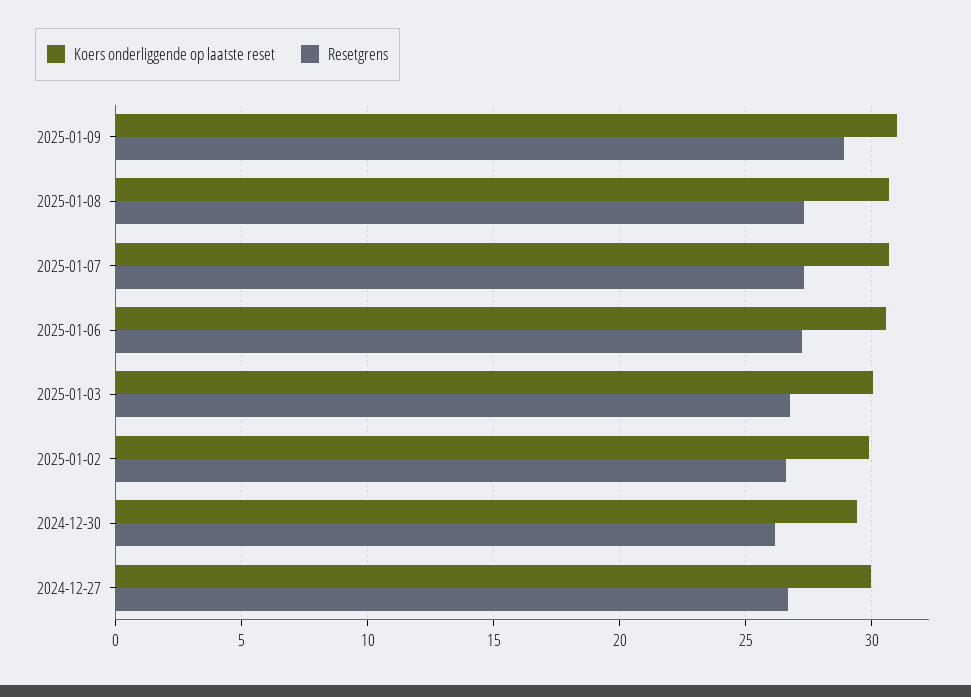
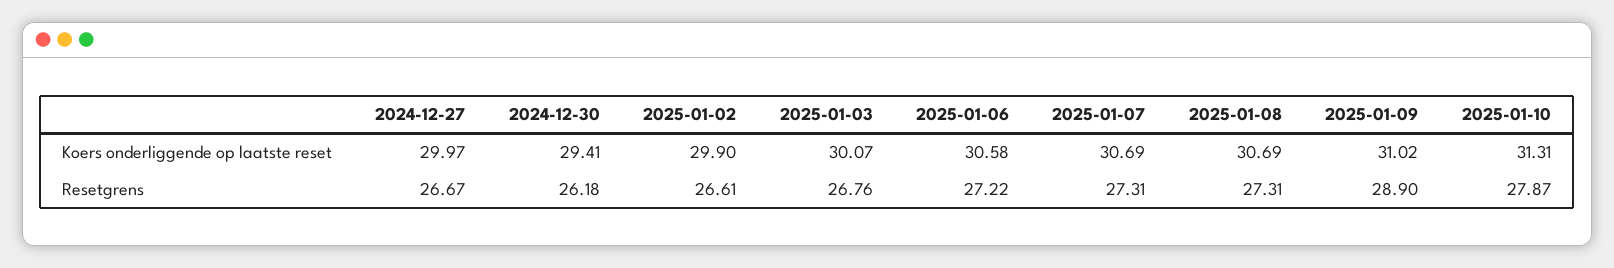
Koers onderliggende op laatste reset, 2025-01-10: none -> 31.31
Resetgrens, 2025-01-10: none -> 27.87

